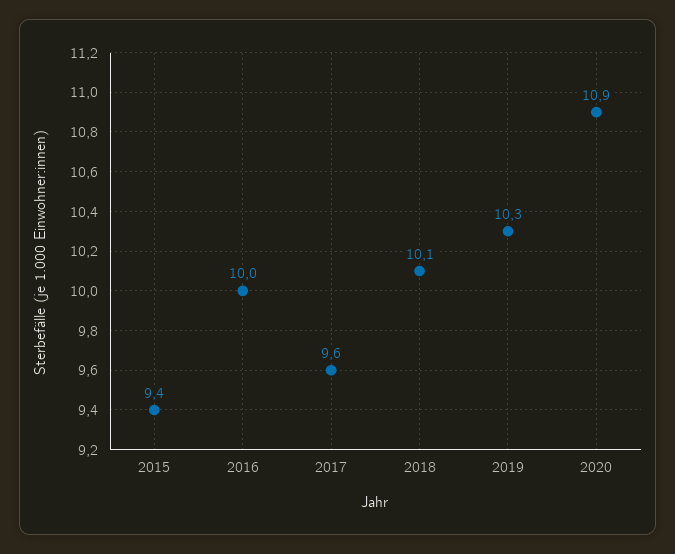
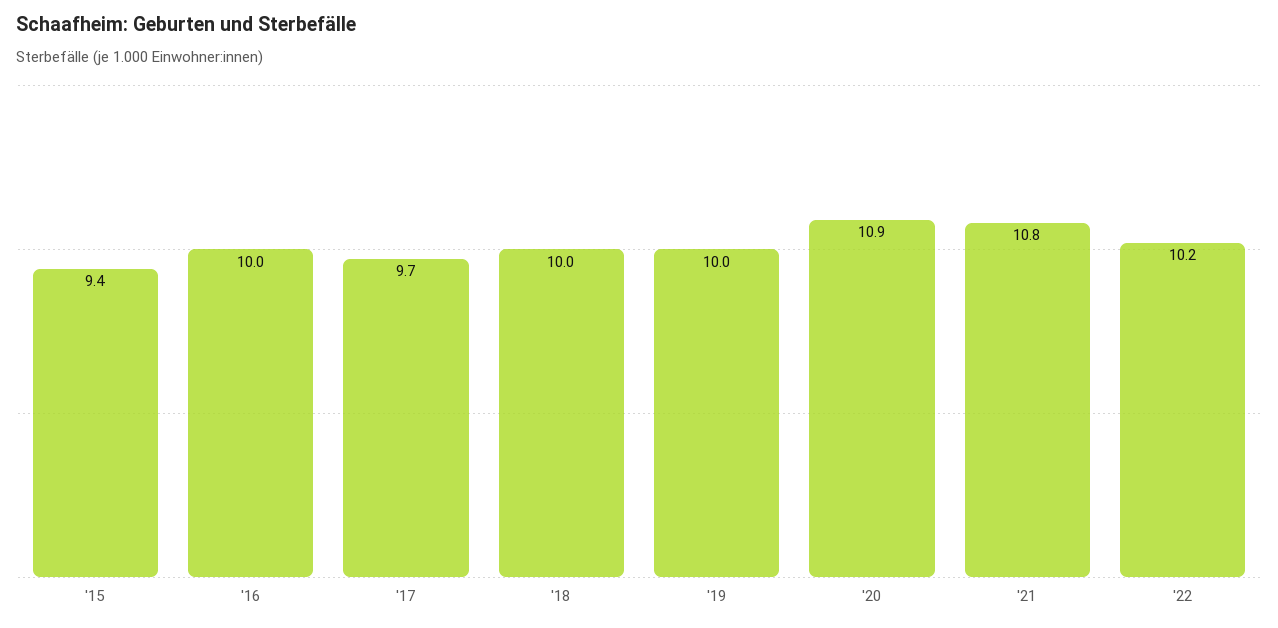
2017: 9.6 -> 9.7
2018: 10.1 -> 10
2019: 10.3 -> 10
'21: none -> 10.8
'22: none -> 10.2

